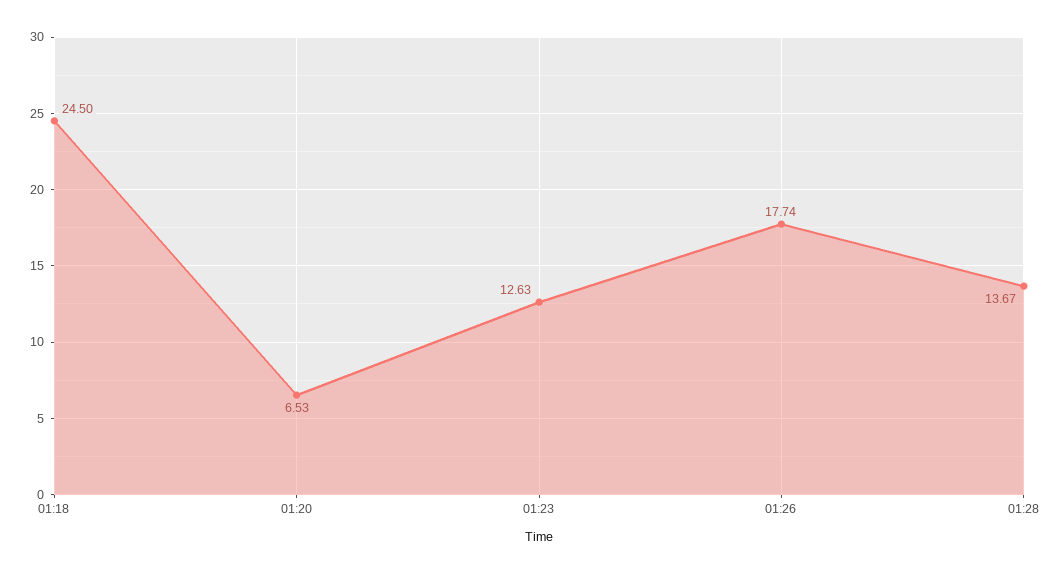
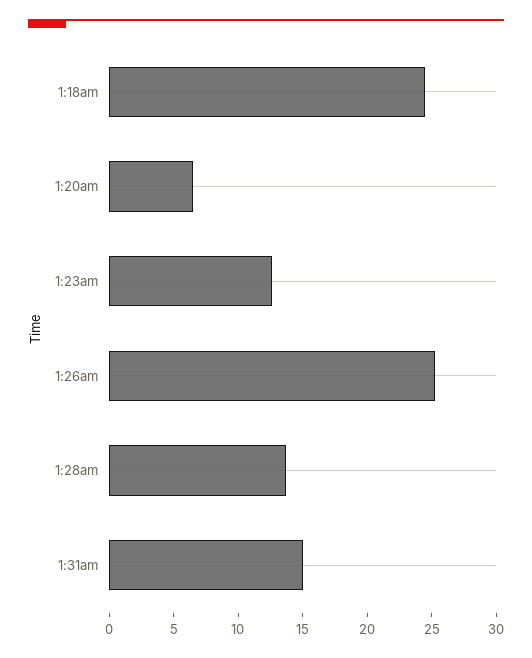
01:26: 17.74 -> 25
1:31am: none -> 15

